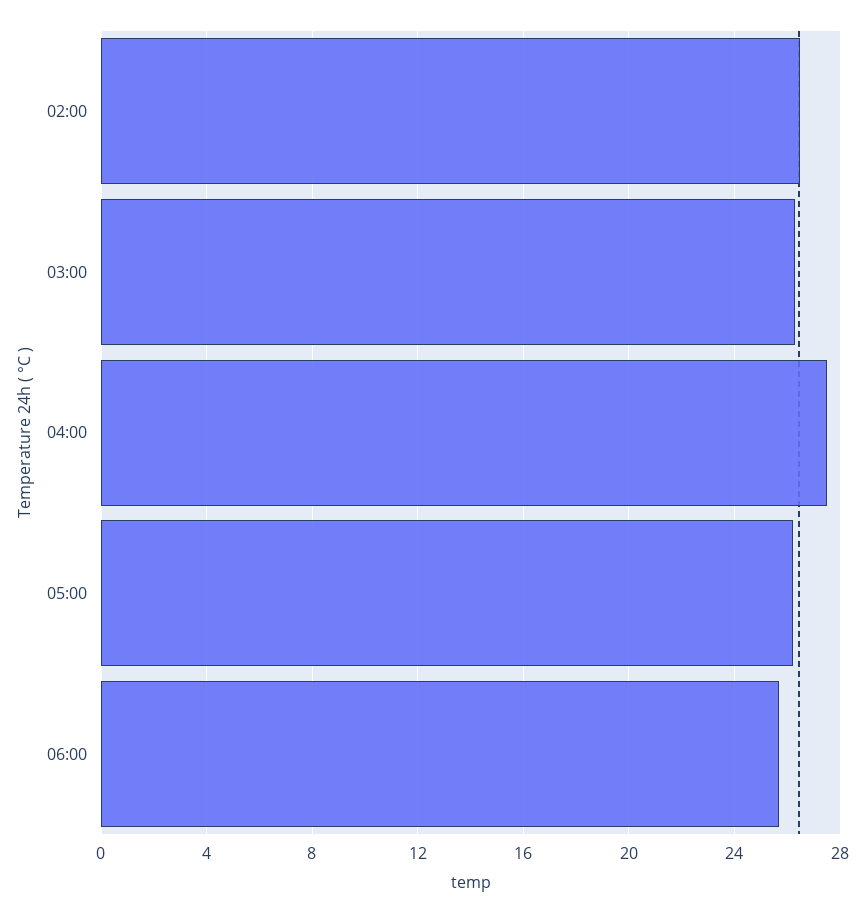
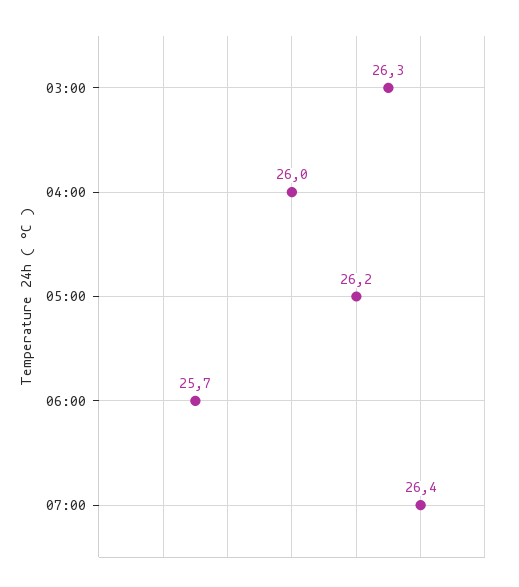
02:00: 26.5 -> none
04:00: 27.5 -> 26
07:00: none -> 26.4

